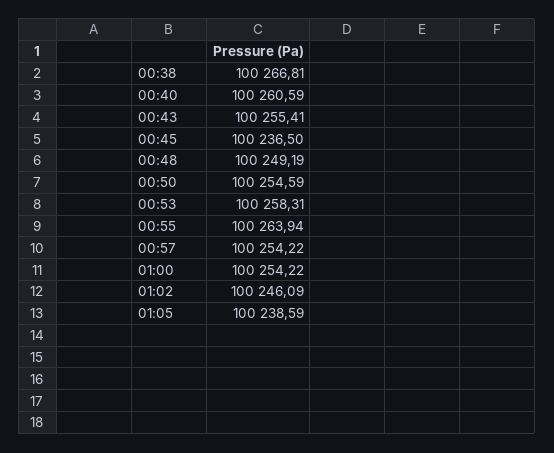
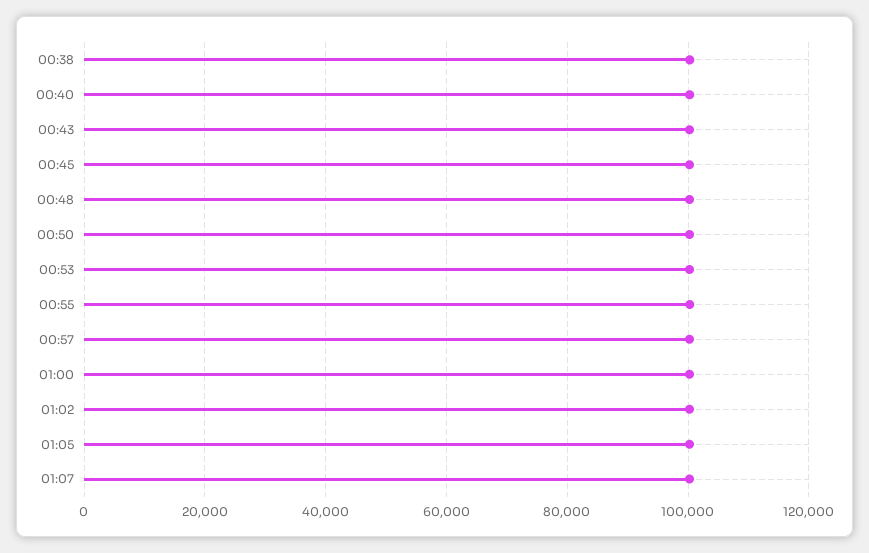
01:07: none -> 100000

